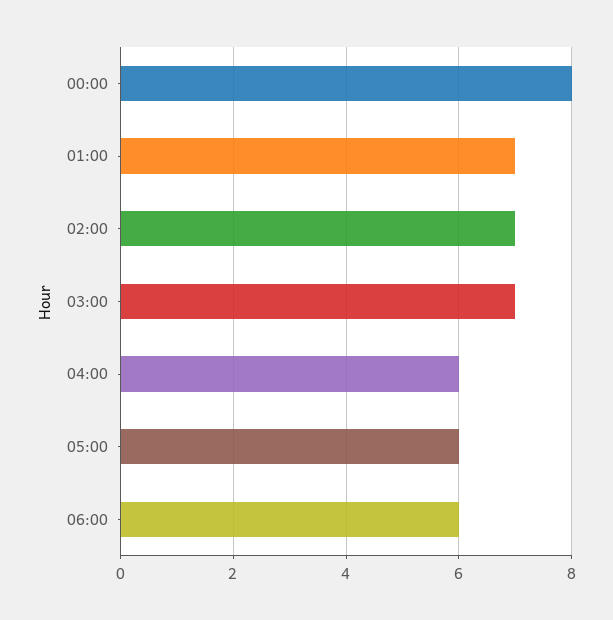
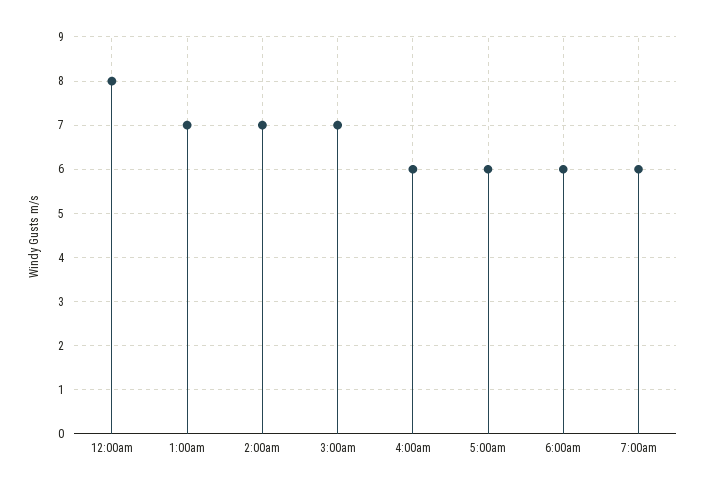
7:00am: none -> 6

